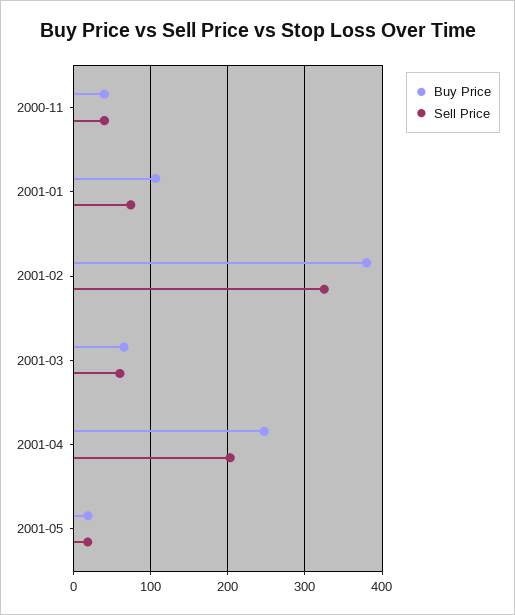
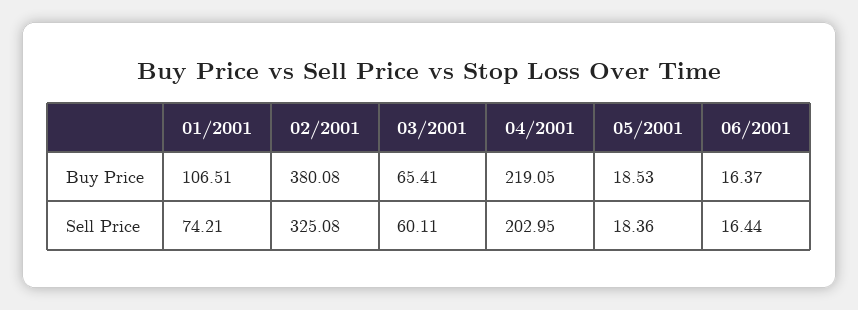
Buy Price, 2000-11: 40 -> none
Sell Price, 2000-11: 40 -> none
Buy Price, 2001-04: 250 -> 219.05
Buy Price, 06/2001: none -> 16.37
Sell Price, 06/2001: none -> 16.44

